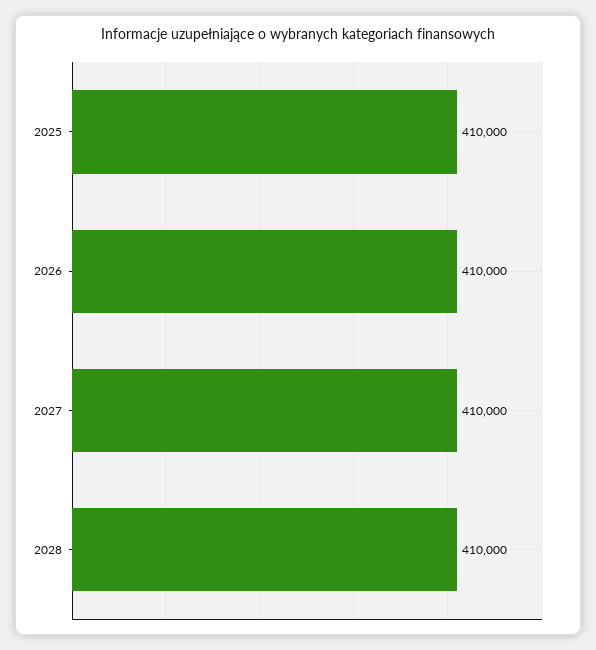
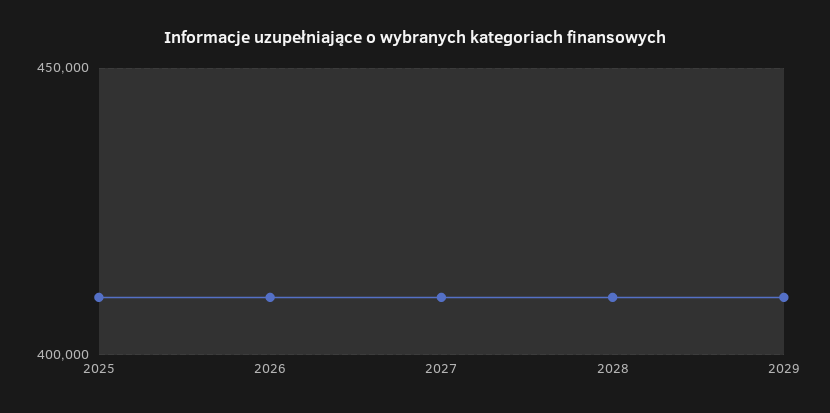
2029: none -> 410000

